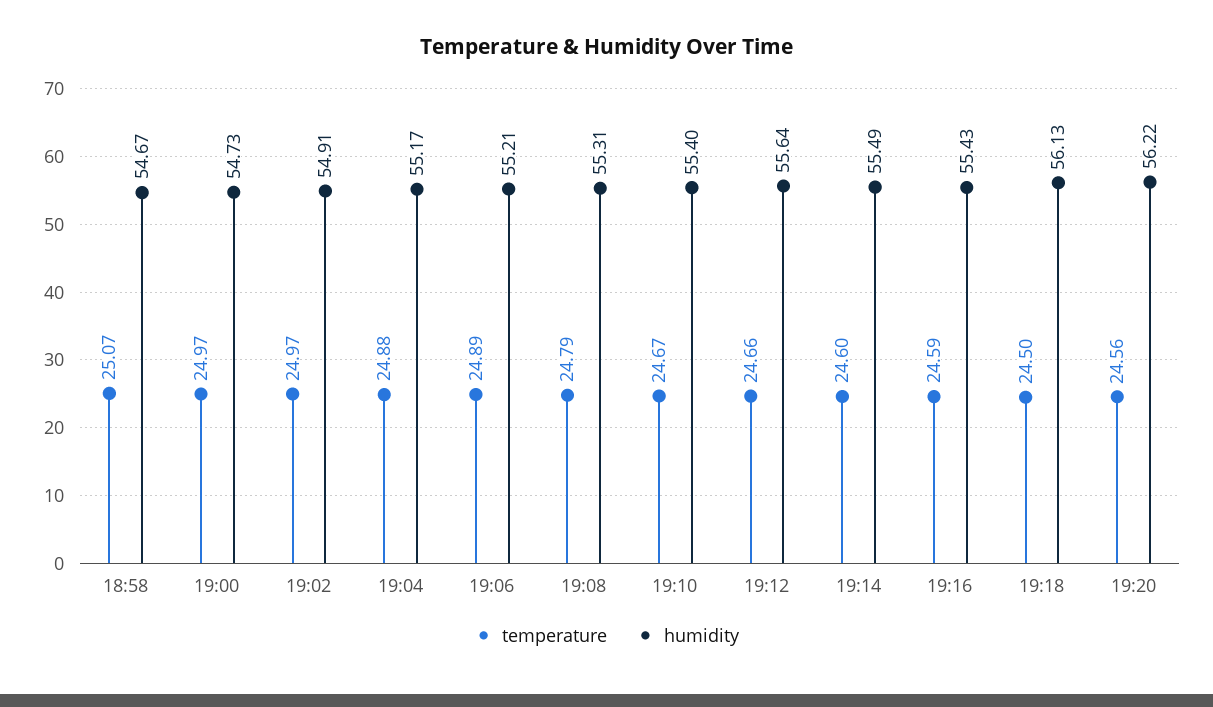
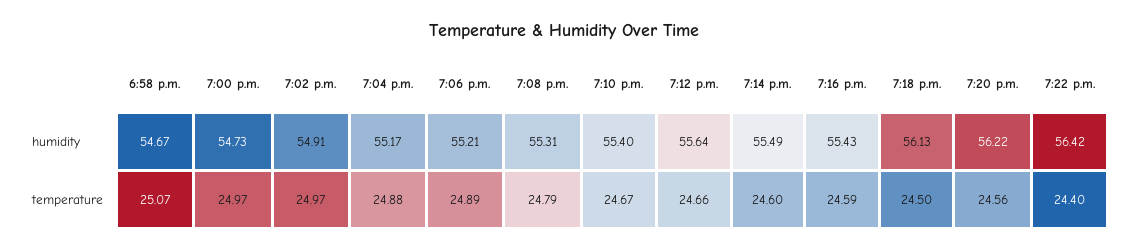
humidity, 7:22 p.m.: none -> 56.42
temperature, 7:22 p.m.: none -> 24.4

